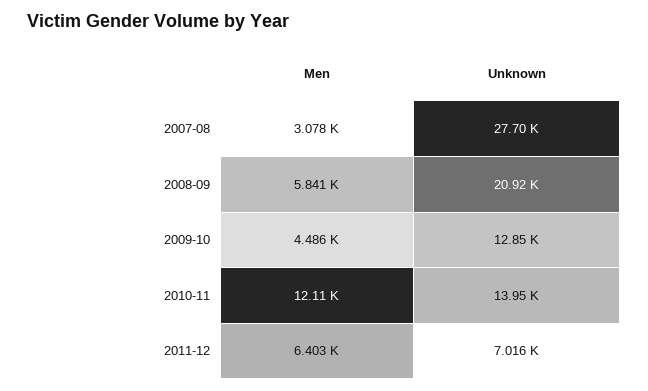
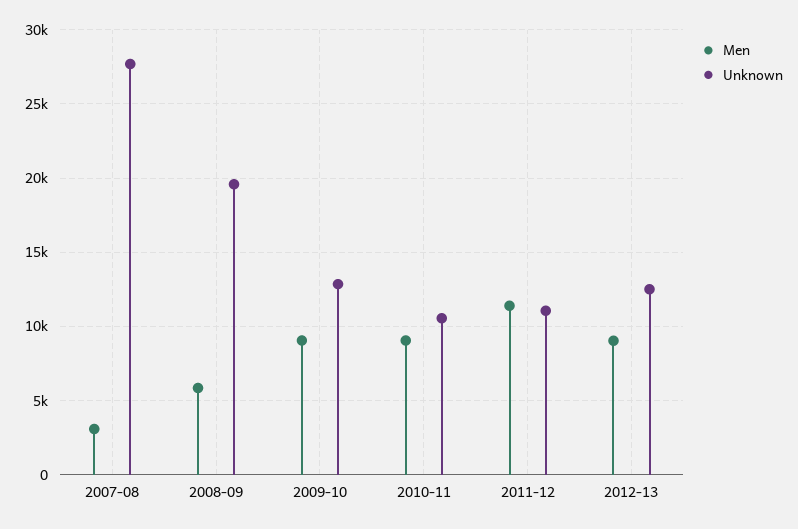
Unknown, 2008-09: 20920 -> 19500
Men, 2009-10: 4486 -> 9000
Men, 2010-11: 12110 -> 9000
Unknown, 2010-11: 13950 -> 10500
Men, 2011-12: 6403 -> 11500
Unknown, 2011-12: 7016 -> 11000
Men, 2012-13: none -> 9000
Unknown, 2012-13: none -> 12500

